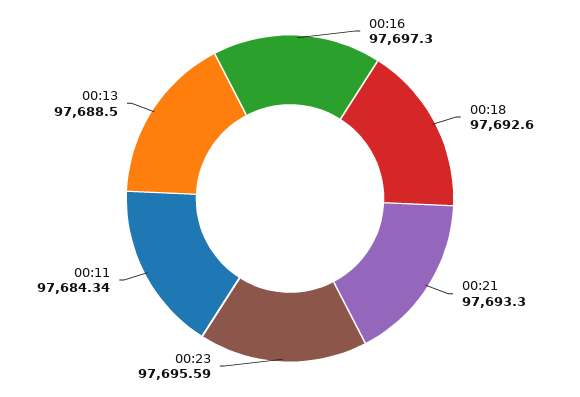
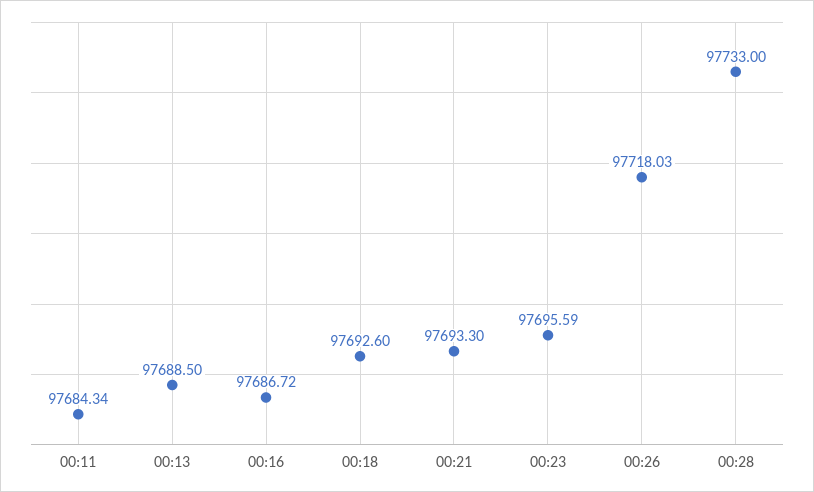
00:16: 97697.3 -> 97686.72
00:26: none -> 97718.03
00:28: none -> 97733

